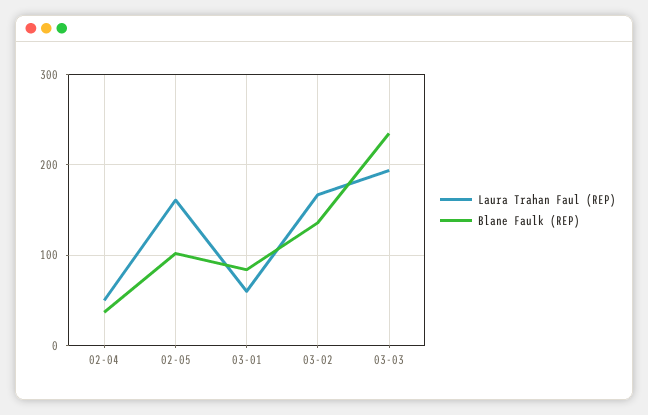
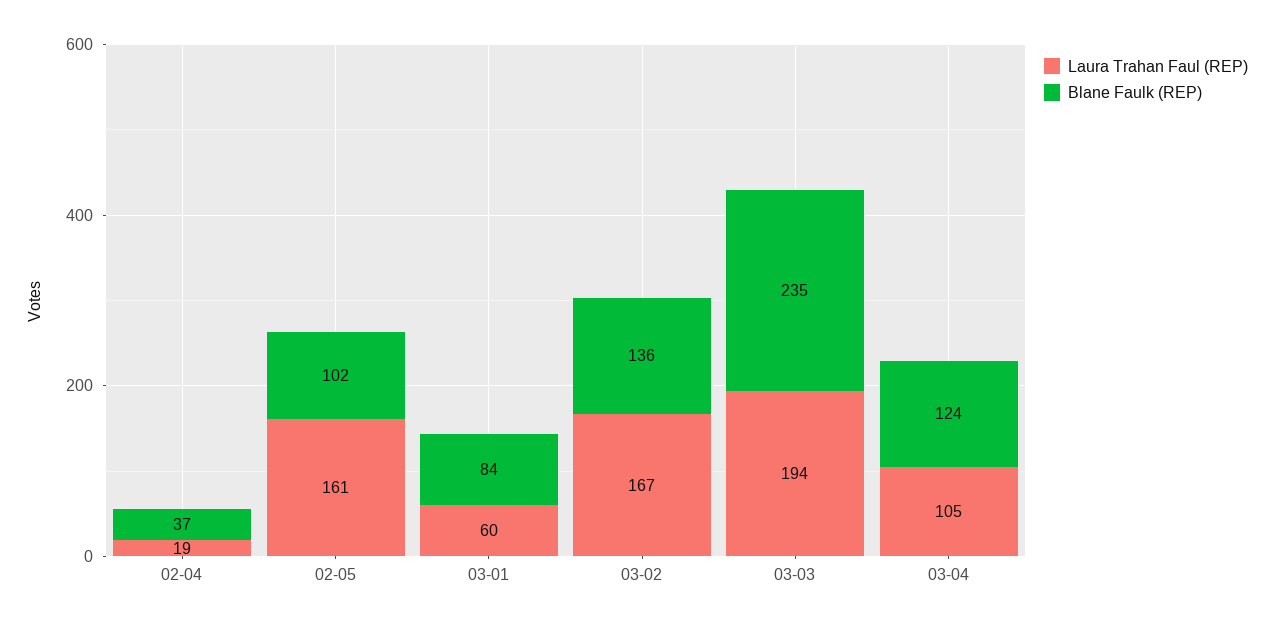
Laura Trahan Faul (REP), 02-04: 50 -> 19
Laura Trahan Faul (REP), 03-04: none -> 105
Blane Faulk (REP), 03-04: none -> 124

